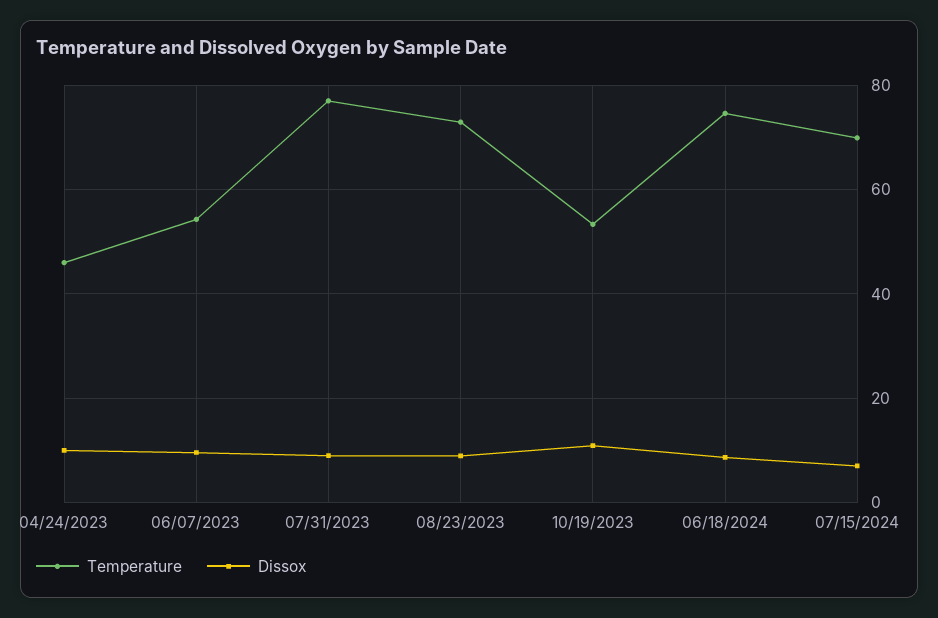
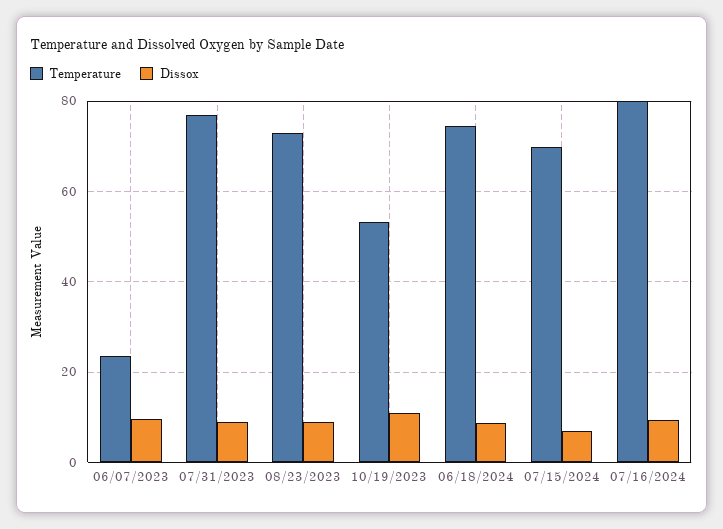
Temperature, 04/24/2023: 46 -> none
Dissox, 04/24/2023: 10 -> none
Temperature, 06/07/2023: 54 -> 24
Temperature, 07/16/2024: none -> 80
Dissox, 07/16/2024: none -> 10

